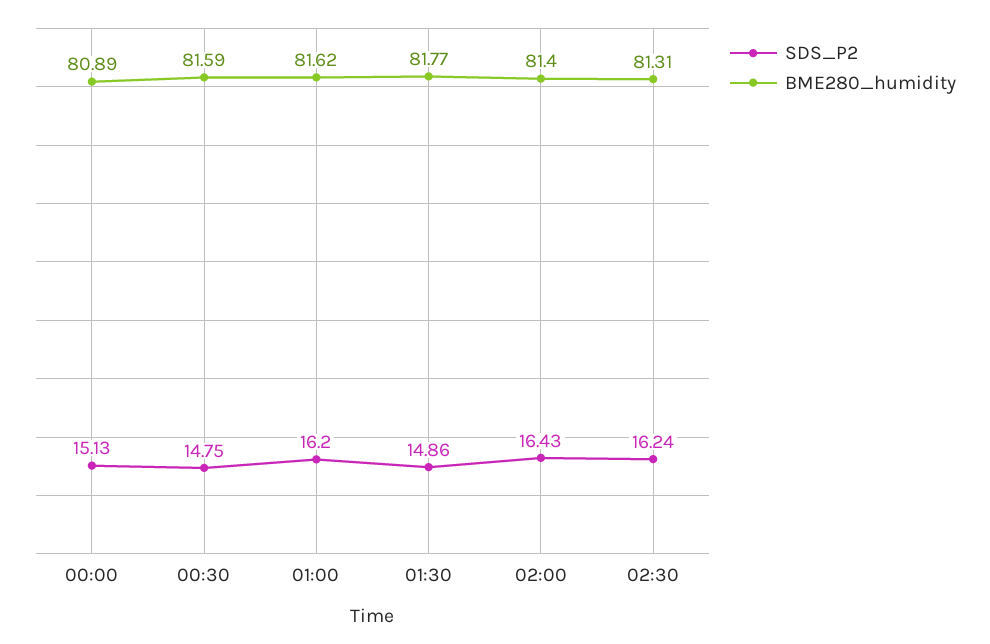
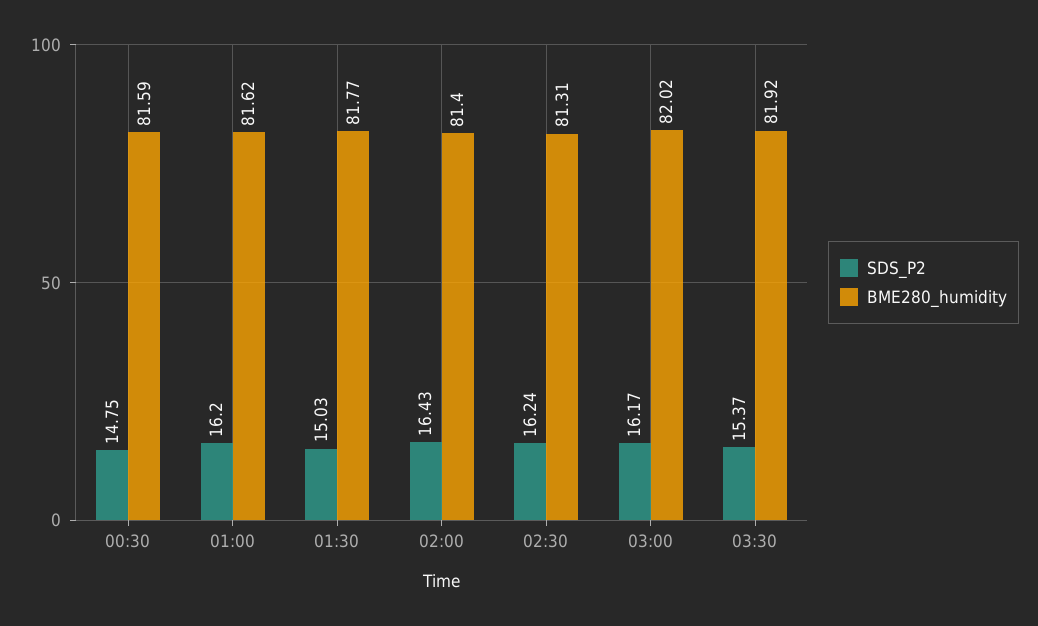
SDS_P2, 00:00: 15.13 -> none
BME280_humidity, 00:00: 80.89 -> none
SDS_P2, 01:30: 14.86 -> 15.03
SDS_P2, 03:00: none -> 16.17
BME280_humidity, 03:00: none -> 82.02
SDS_P2, 03:30: none -> 15.37
BME280_humidity, 03:30: none -> 81.92

